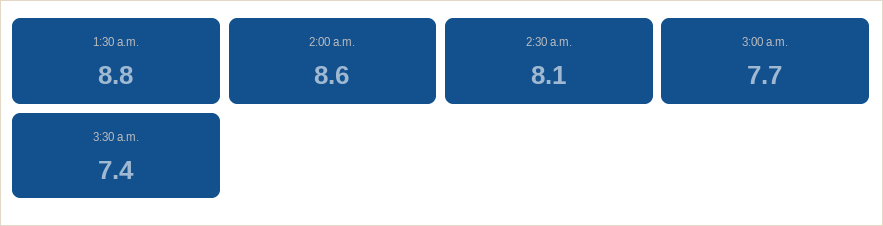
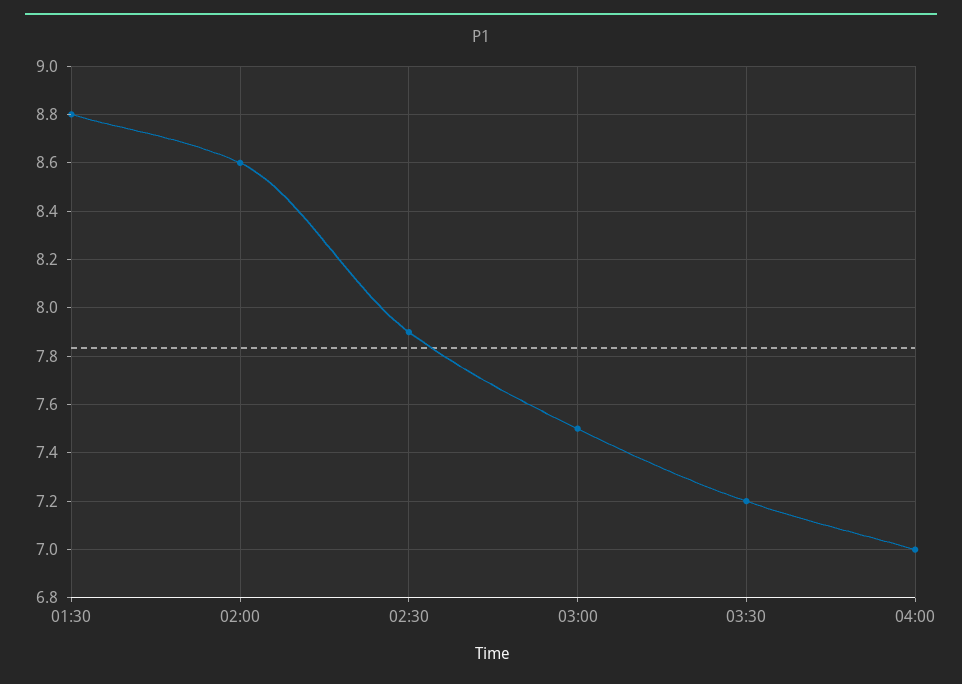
2:30 a.m.: 8.1 -> 7.9
3:00 a.m.: 7.7 -> 7.5
3:30 a.m.: 7.4 -> 7.2
04:00: none -> 7

